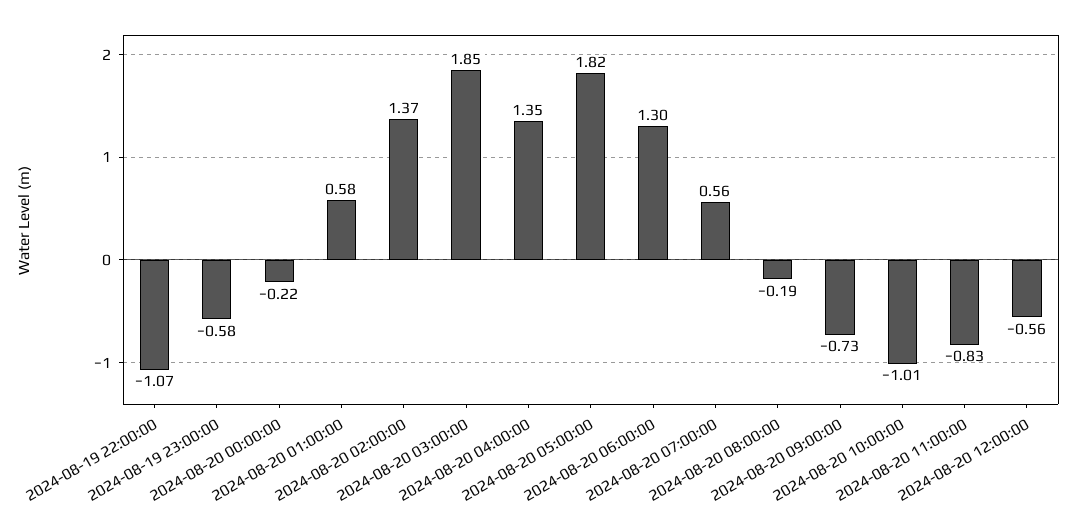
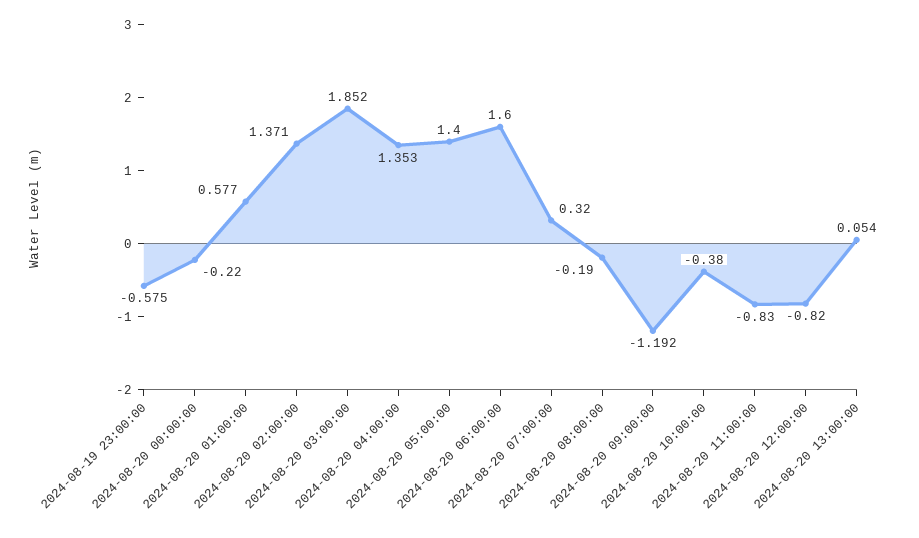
2024-08-19 22:00:00: -1.07 -> none
2024-08-20 05:00:00: 1.82 -> 1.4
2024-08-20 06:00:00: 1.3 -> 1.6
2024-08-20 07:00:00: 0.56 -> 0.32
2024-08-20 09:00:00: -0.73 -> -1.192
2024-08-20 10:00:00: -1.01 -> -0.38
2024-08-20 12:00:00: -0.56 -> -0.82
2024-08-20 13:00:00: none -> 0.054

